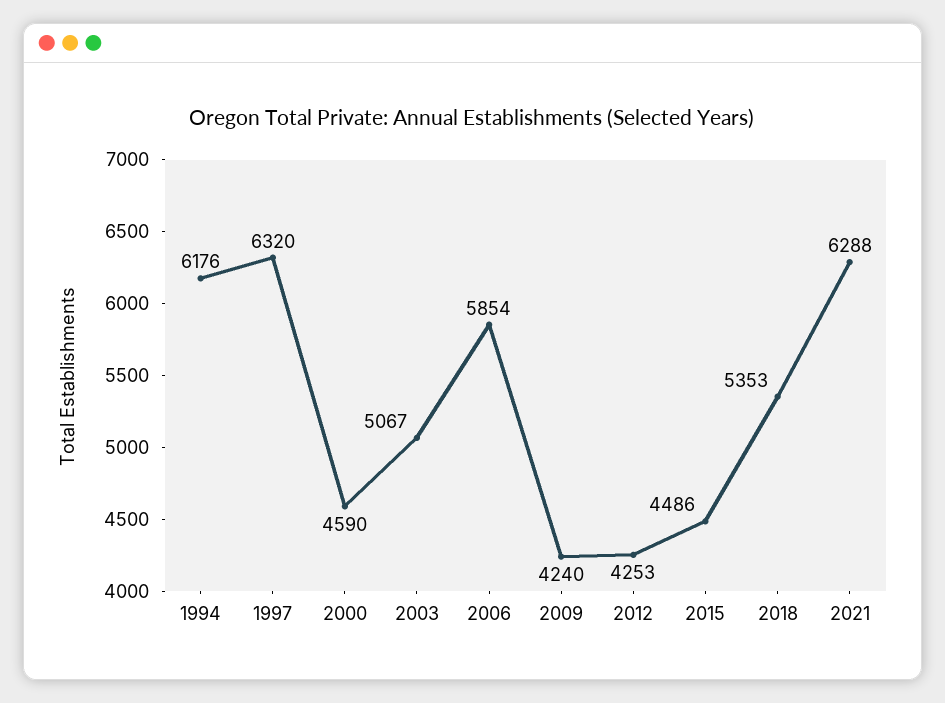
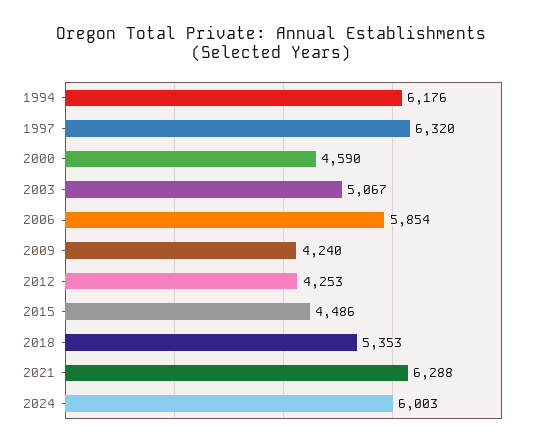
2024: none -> 6003

